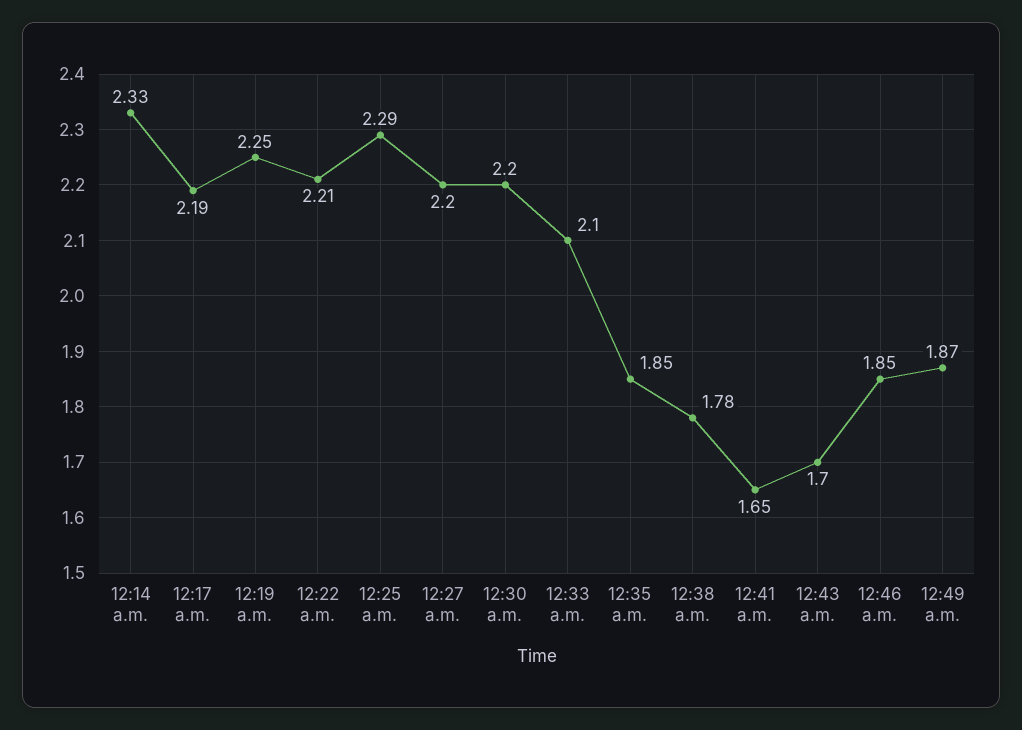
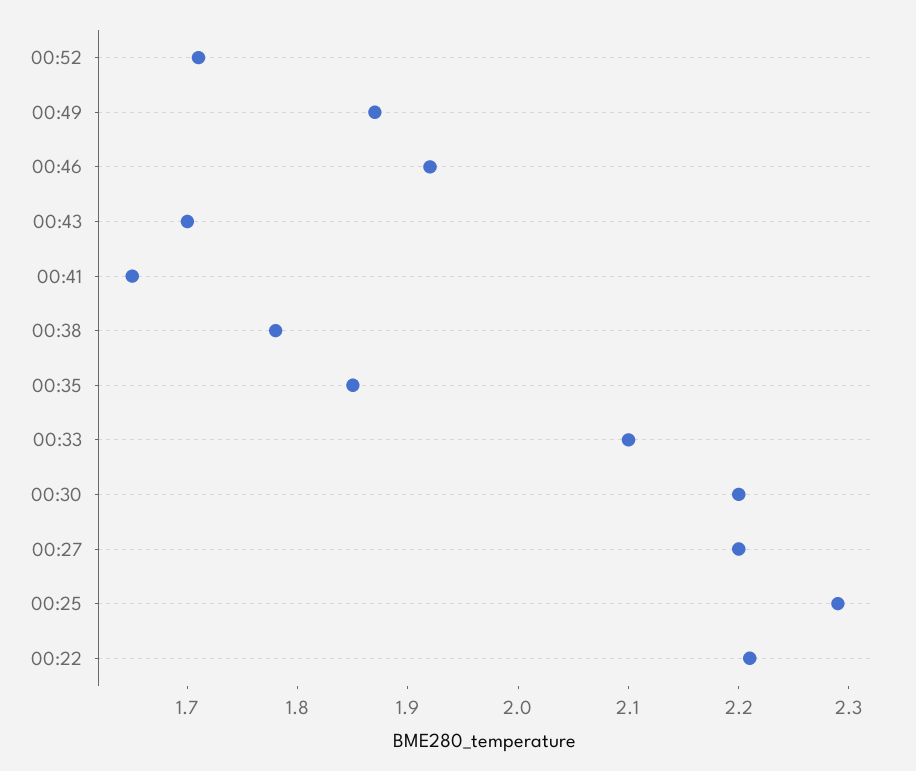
12:14 a.m.: 2.33 -> none
12:17 a.m.: 2.19 -> none
12:19 a.m.: 2.25 -> none
12:46 a.m.: 1.85 -> 1.92
00:52: none -> 1.71

